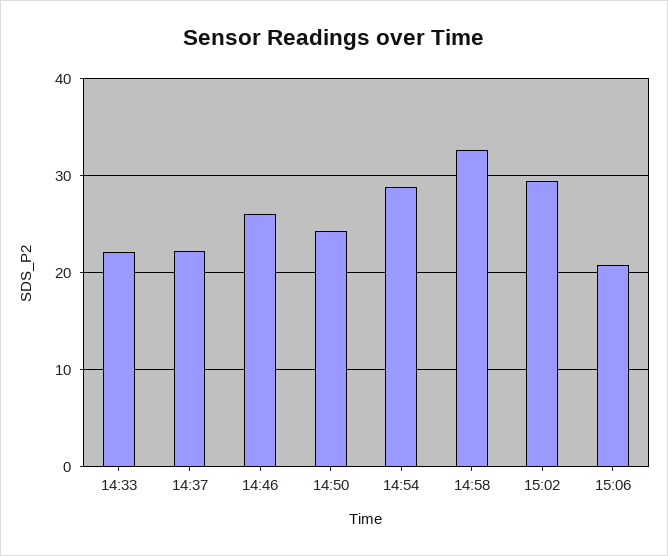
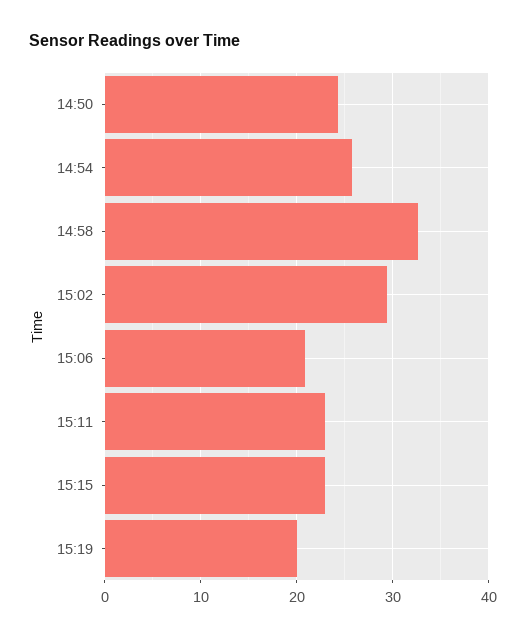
14:33: 22 -> none
14:37: 22 -> none
14:46: 26 -> none
14:54: 29 -> 26
15:11: none -> 23
15:15: none -> 23
15:19: none -> 20

